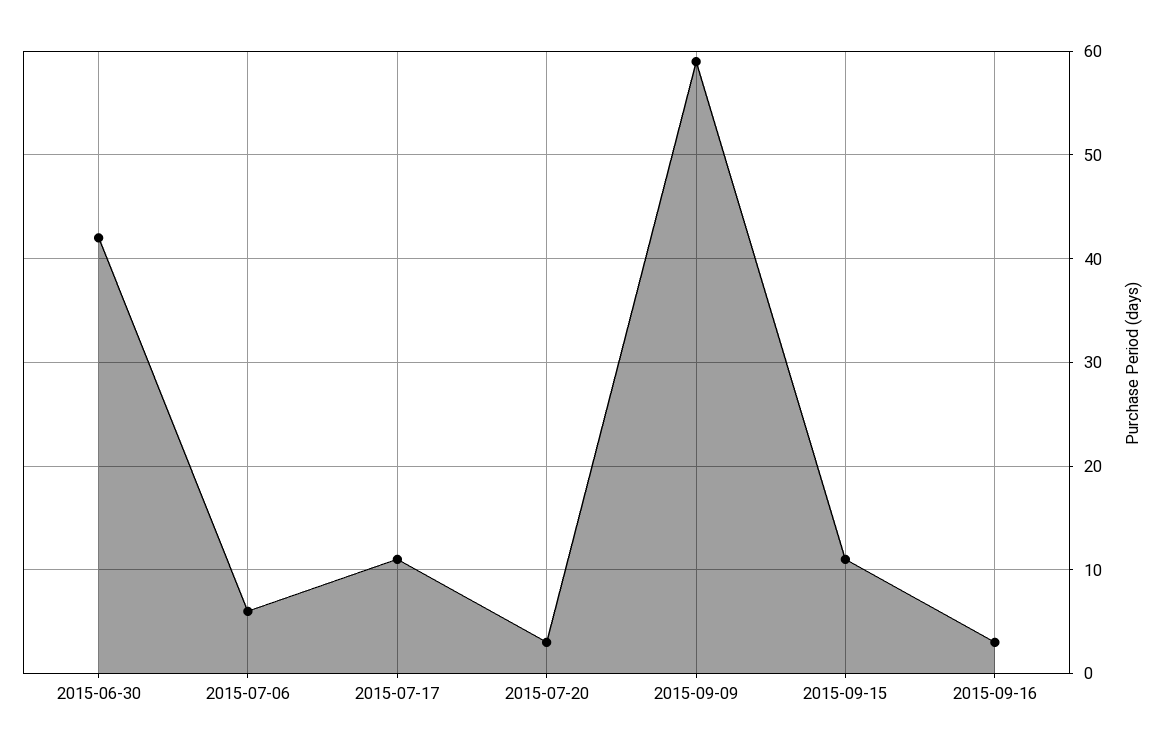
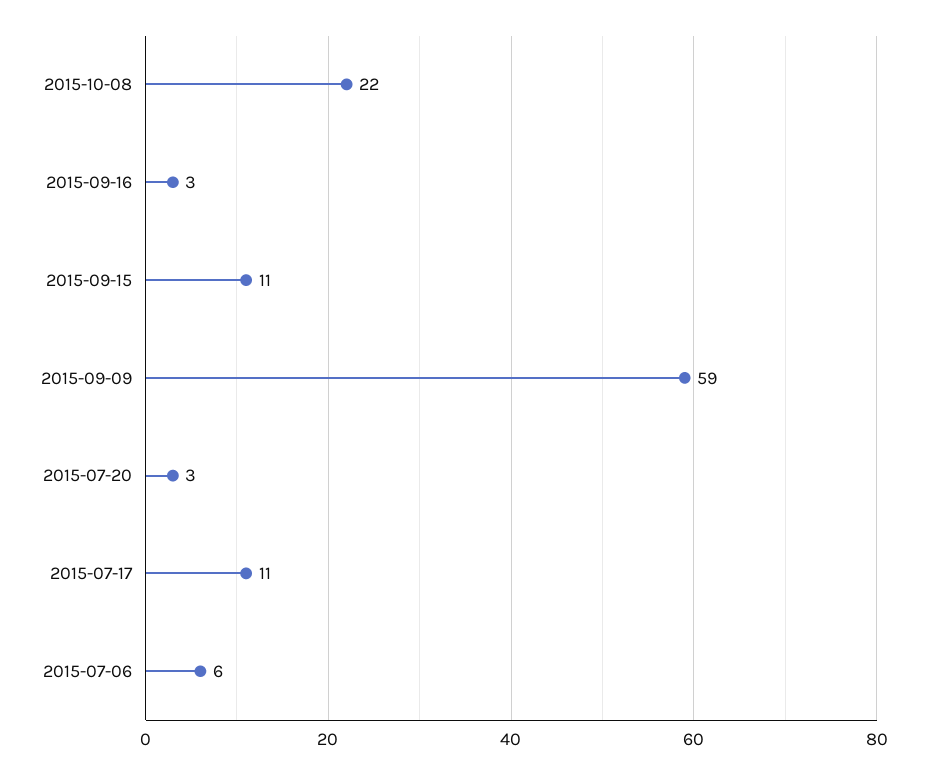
2015-06-30: 42 -> none
2015-10-08: none -> 22

